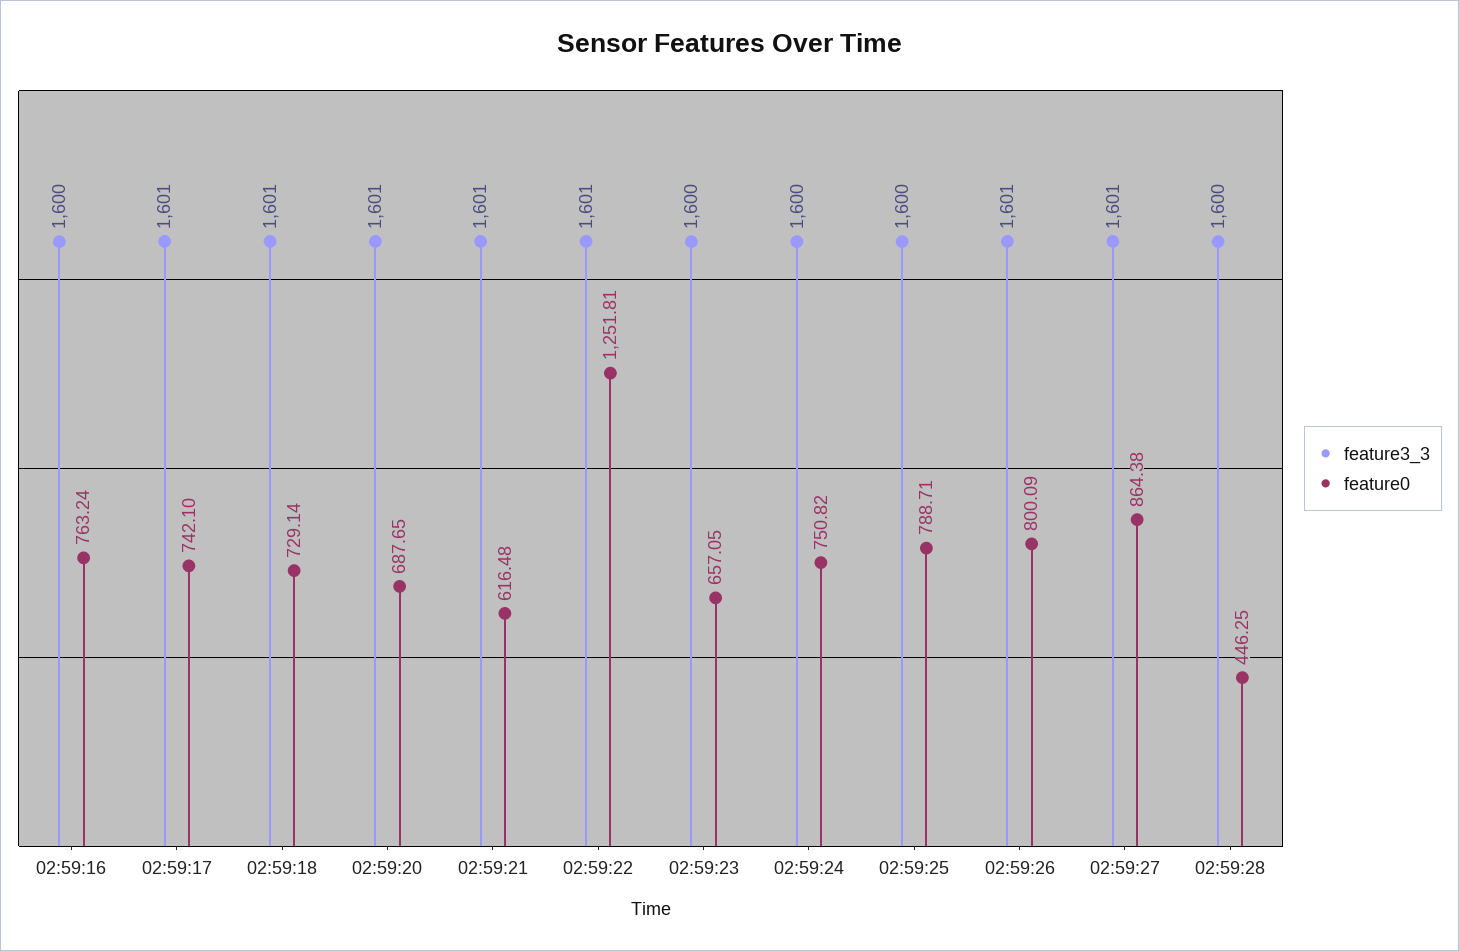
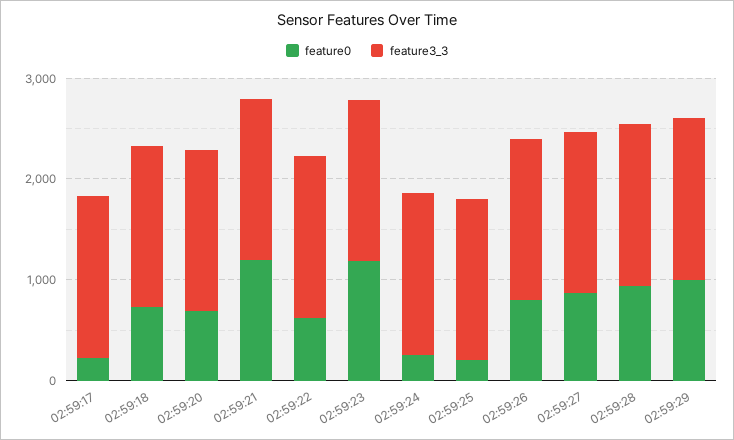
feature3_3, 02:59:16: 1600 -> none
feature0, 02:59:16: 763.24 -> none
feature0, 02:59:17: 742.1 -> 200
feature0, 02:59:21: 616.48 -> 1200
feature0, 02:59:22: 1251.81 -> 600
feature0, 02:59:23: 657.05 -> 1200
feature0, 02:59:24: 750.82 -> 200
feature0, 02:59:25: 788.71 -> 200
feature0, 02:59:28: 446.25 -> 1000
feature0, 02:59:29: none -> 1000
feature3_3, 02:59:29: none -> 1600

